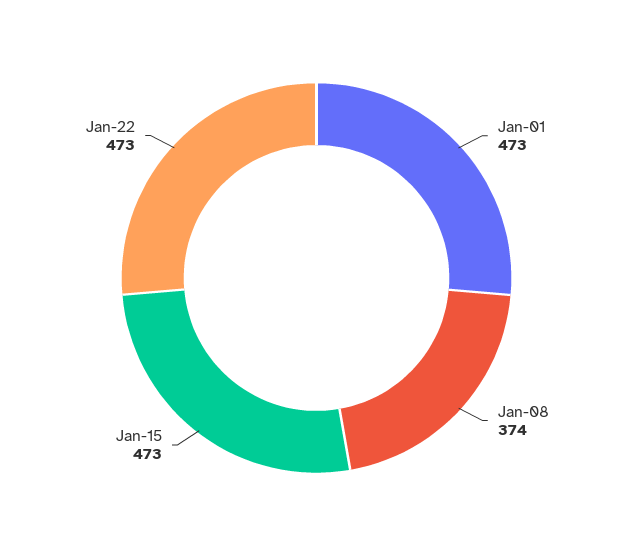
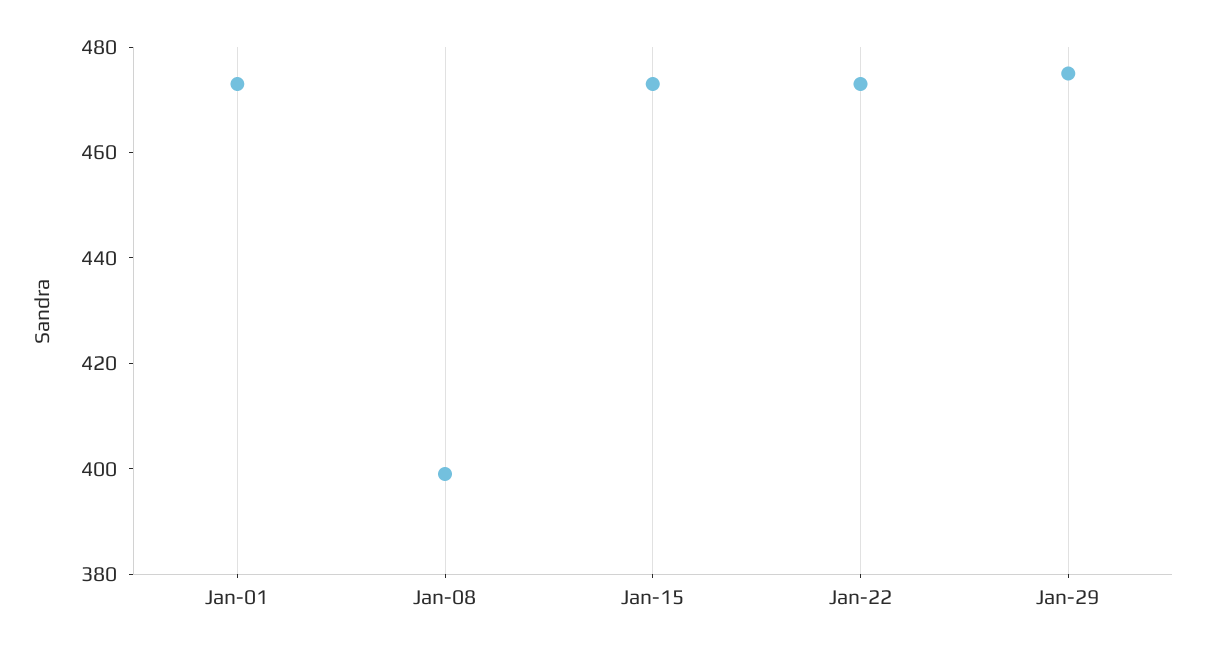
Jan-08: 374 -> 400
Jan-29: none -> 475

